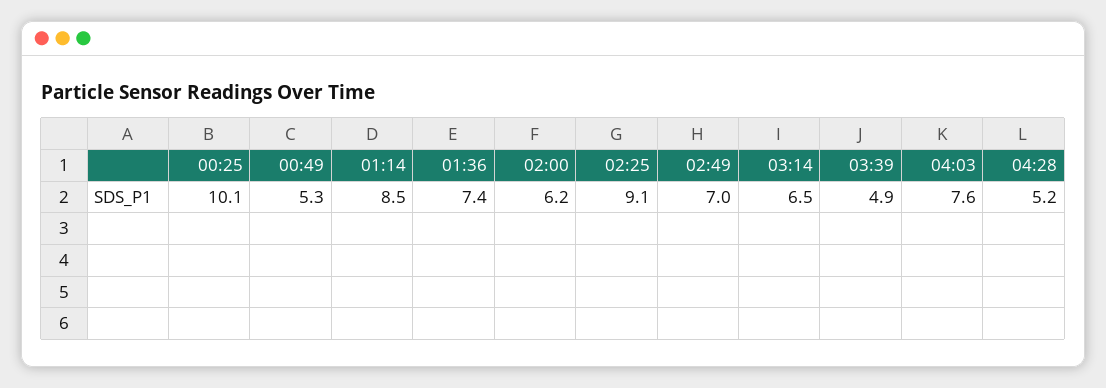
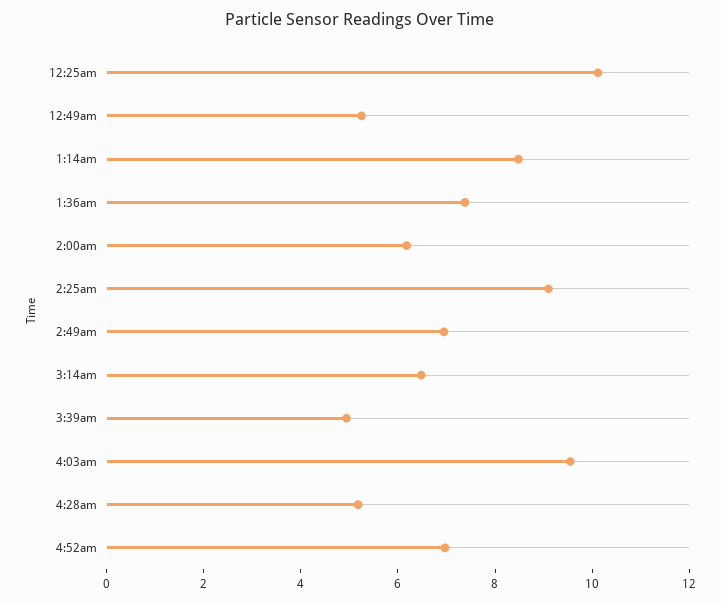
04:03: 7.6 -> 9.5
4:52am: none -> 7

